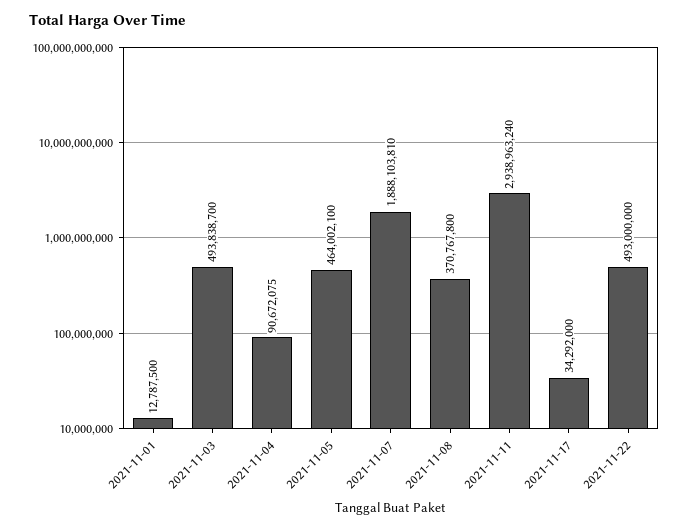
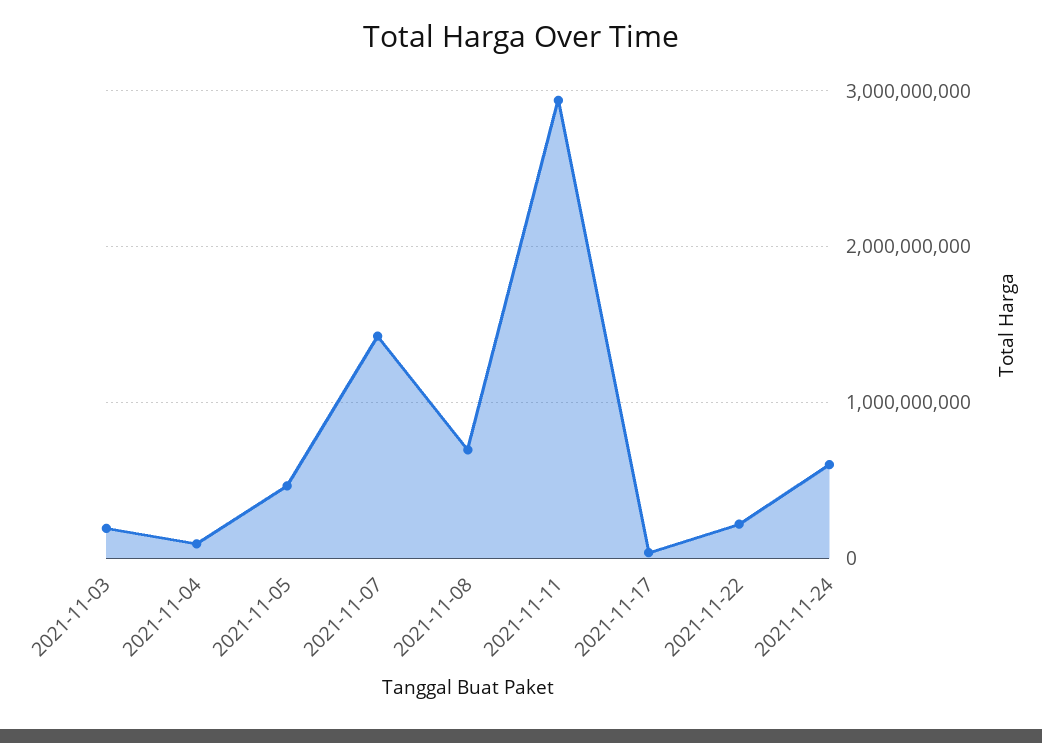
2021-11-01: 12787500 -> none
2021-11-03: 493838700 -> 200000000
2021-11-07: 1888103810 -> 1400000000
2021-11-08: 370767800 -> 700000000
2021-11-22: 493000000 -> 200000000
2021-11-24: none -> 600000000

